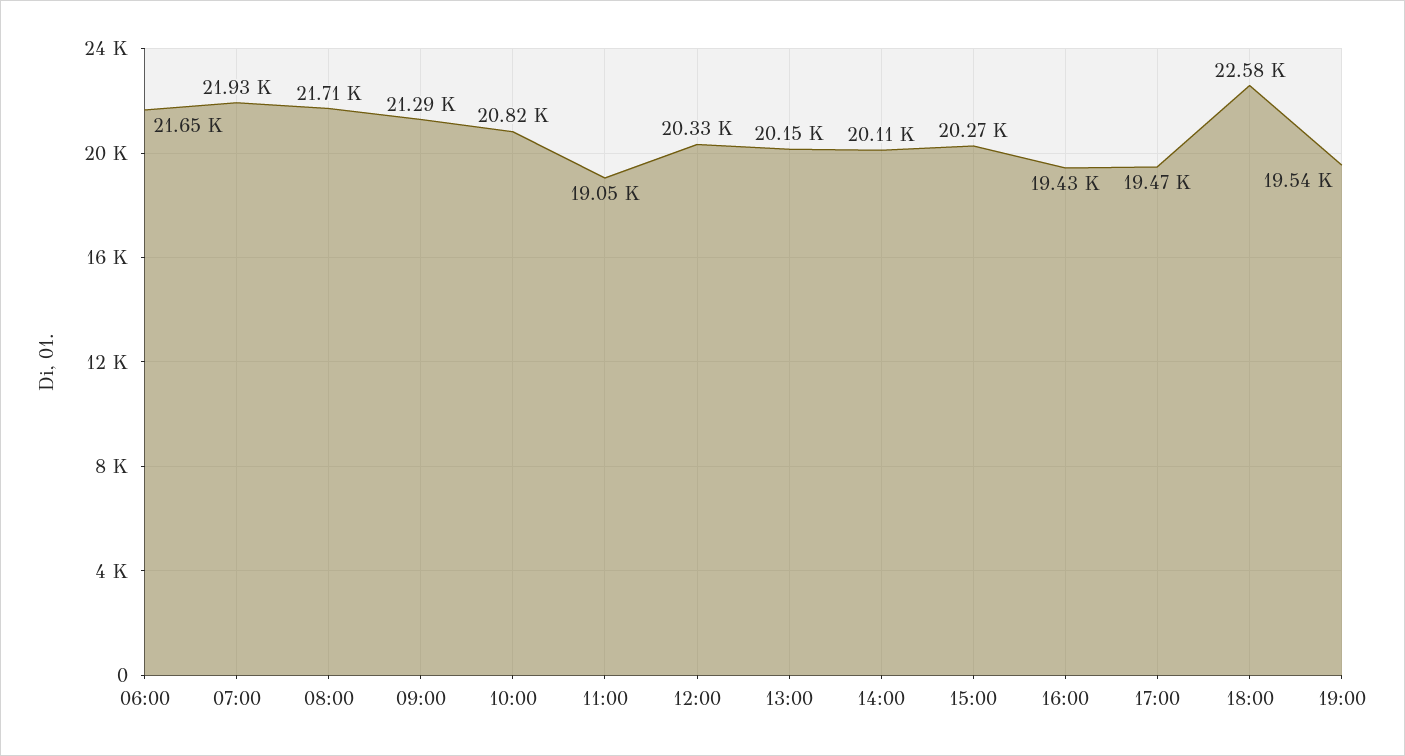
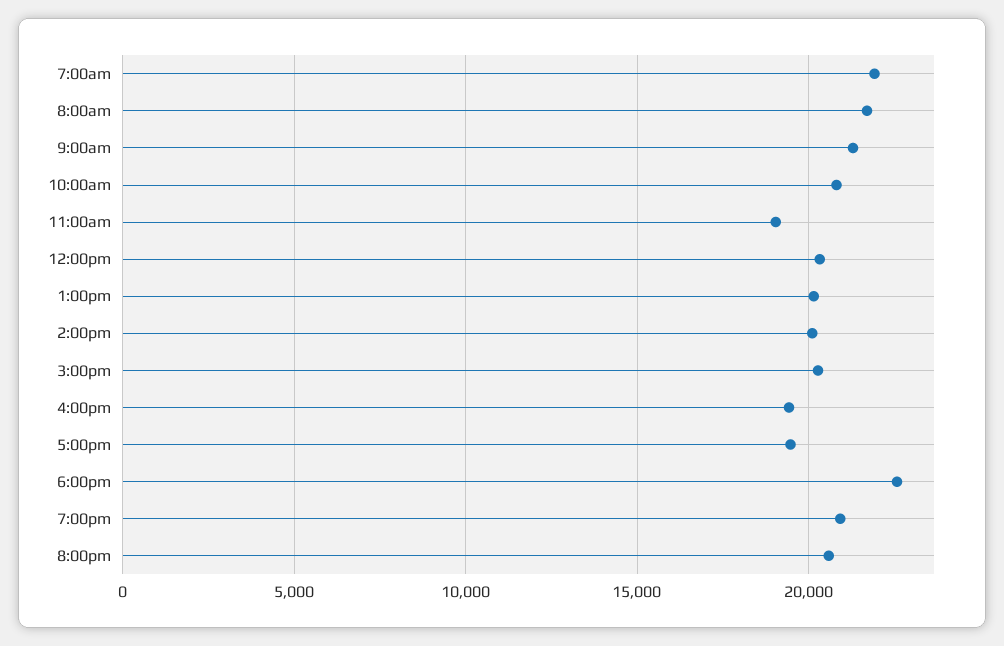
06:00: 21650 -> none
19:00: 19540 -> 21000
8:00pm: none -> 20500

